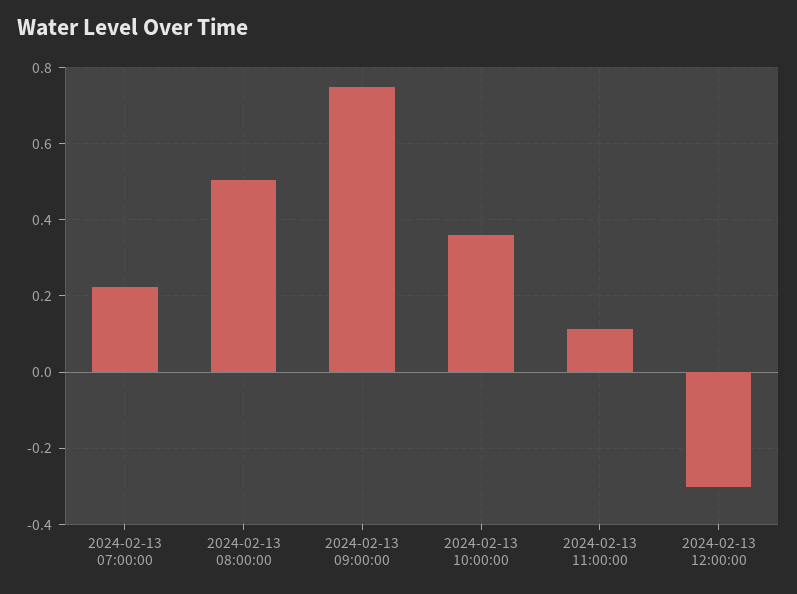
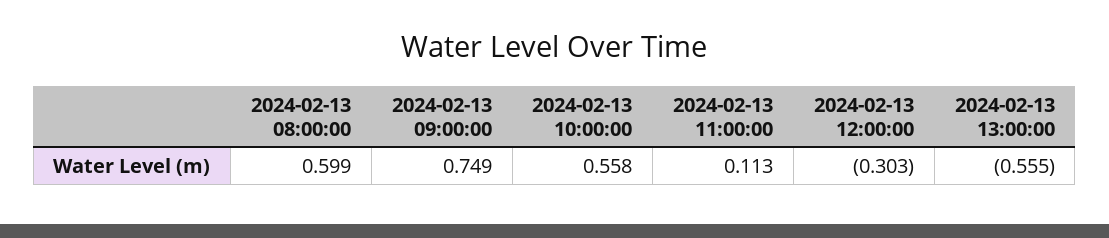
2024-02-13 07:00:00: 0.22 -> none
2024-02-13 08:00:00: 0.5 -> 0.599
2024-02-13 10:00:00: 0.36 -> 0.558
2024-02-13 13:00:00: none -> -0.555

